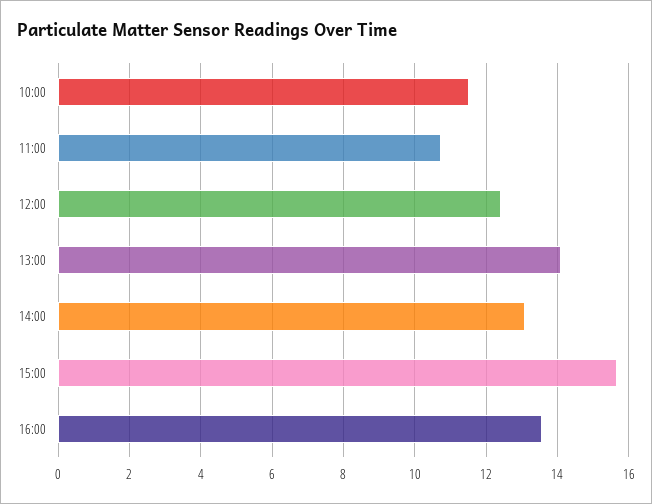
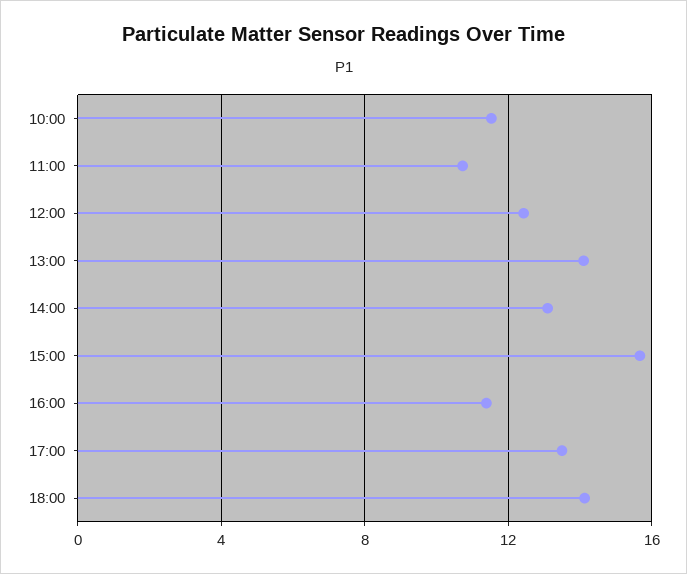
16:00: 13.6 -> 11.5
17:00: none -> 13.5
18:00: none -> 14

